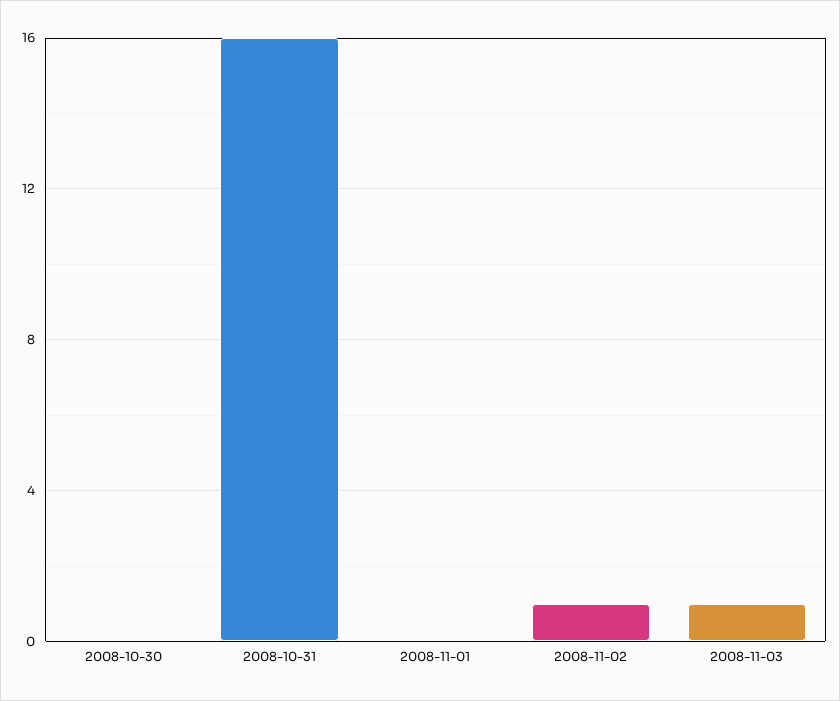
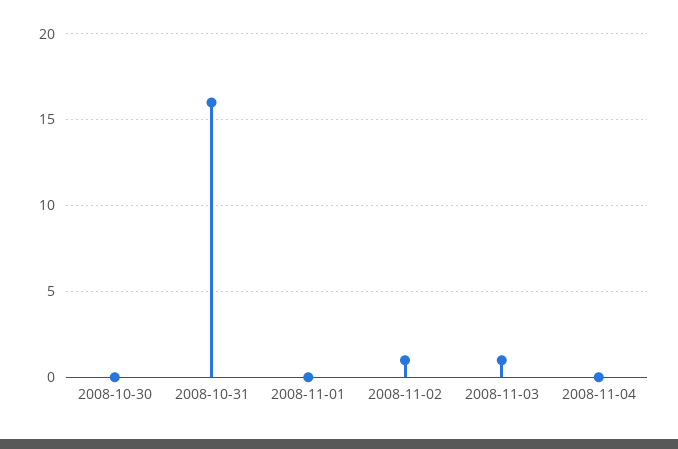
2008-11-04: none -> 0

